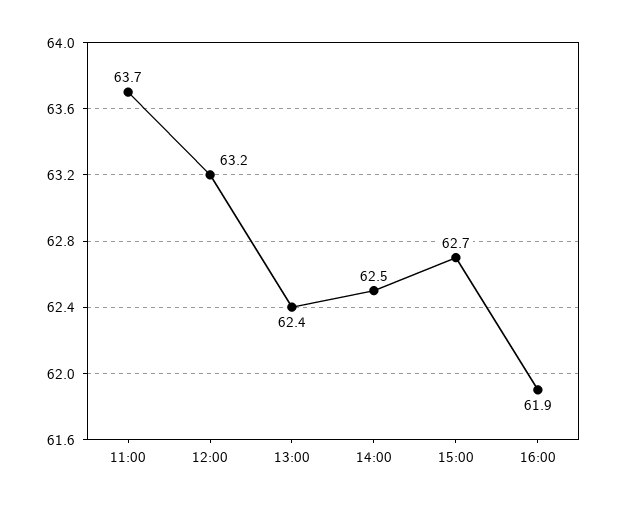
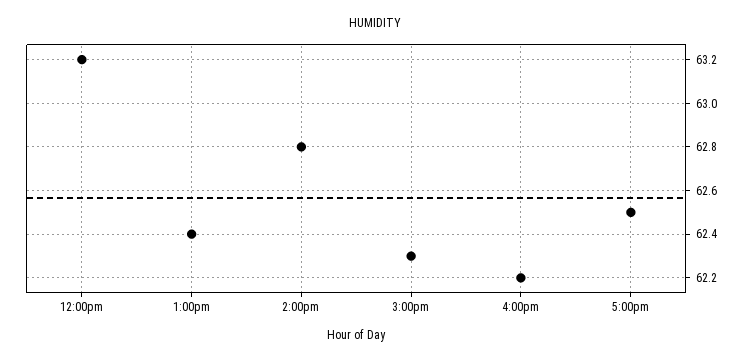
11:00: 63.7 -> none
14:00: 62.5 -> 62.8
15:00: 62.7 -> 62.3
16:00: 61.9 -> 62.2
5:00pm: none -> 62.5

